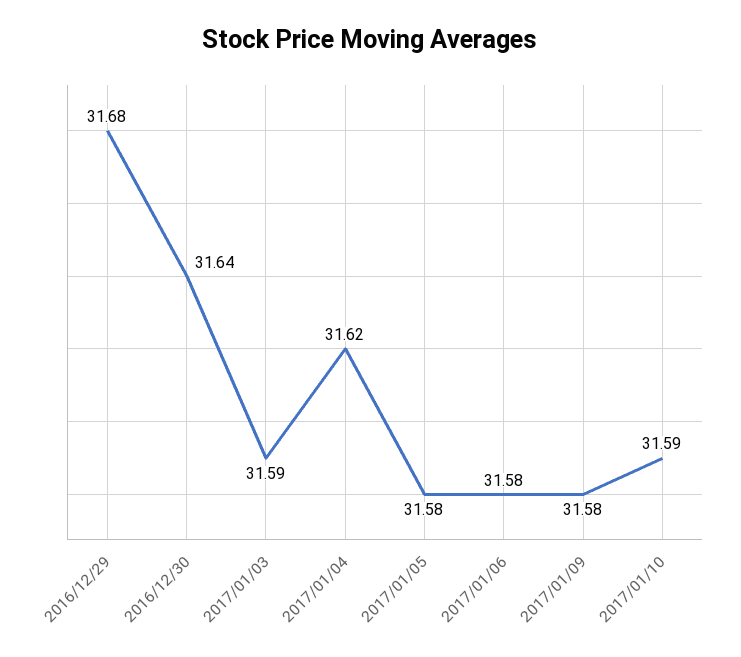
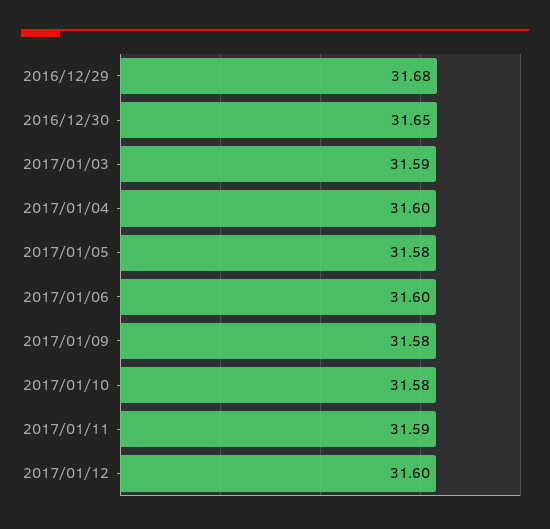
2016/12/30: 31.64 -> 31.65
2017/01/04: 31.62 -> 31.6
2017/01/06: 31.58 -> 31.6
2017/01/10: 31.59 -> 31.58
2017/01/11: none -> 31.59
2017/01/12: none -> 31.6

